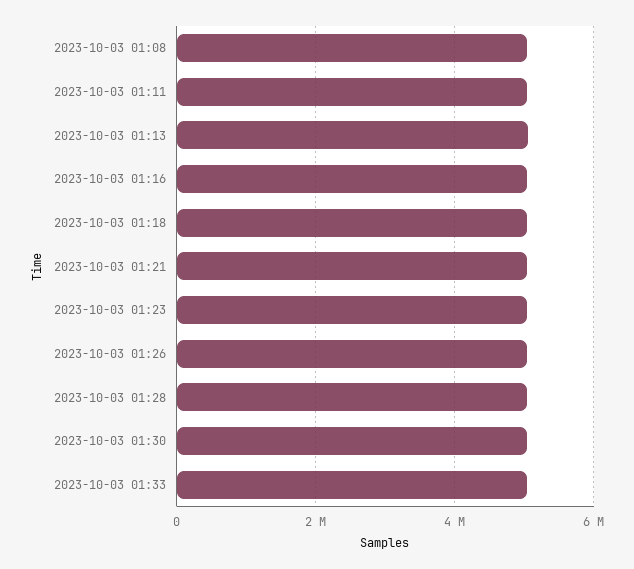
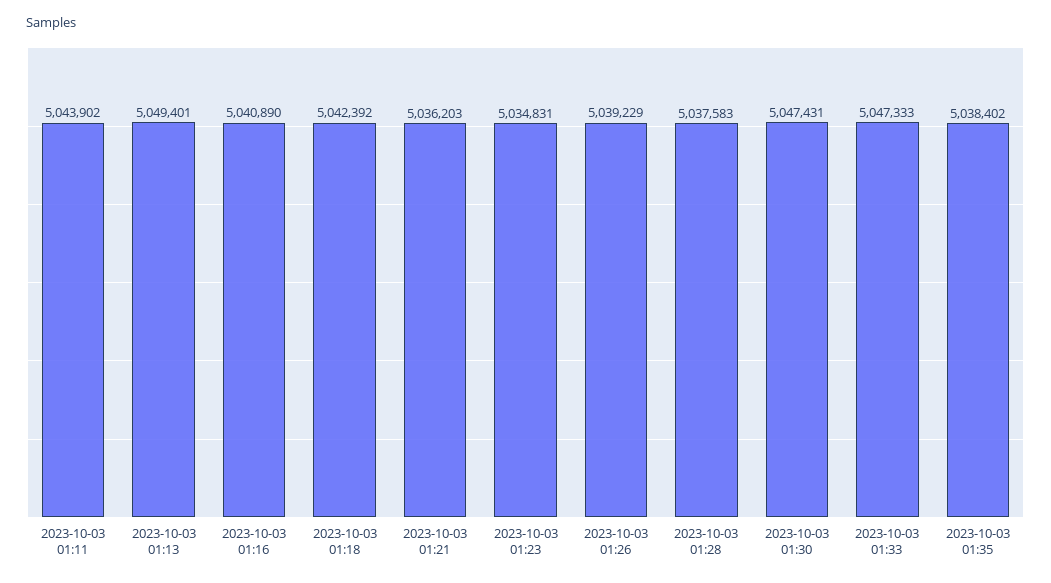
2023-10-03 01:08: 5000000 -> none
2023-10-03 01:35: none -> 5038402

